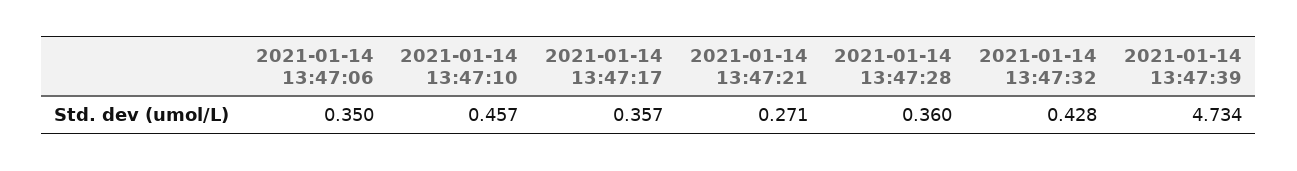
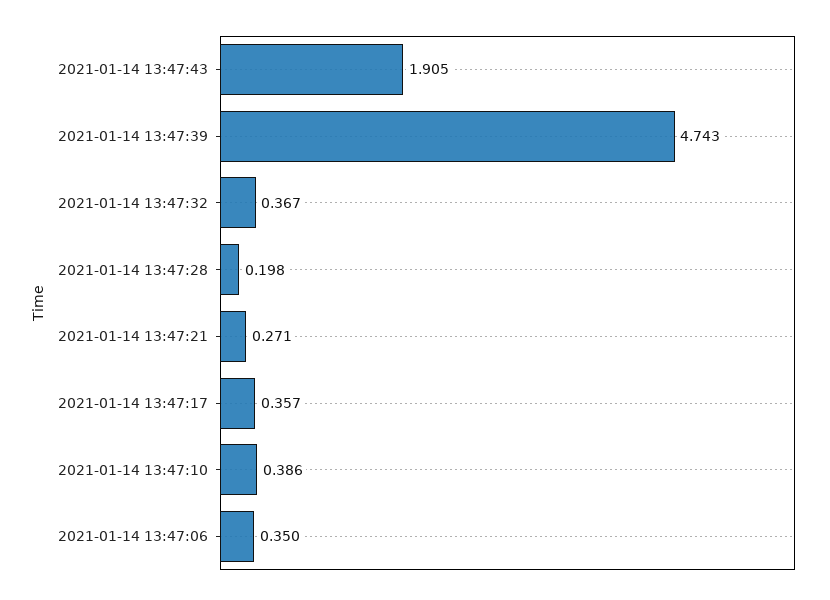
2021-01-14 13:47:10: 0.457 -> 0.386
2021-01-14 13:47:28: 0.36 -> 0.198
2021-01-14 13:47:32: 0.428 -> 0.367
2021-01-14 13:47:39: 4.734 -> 4.743
2021-01-14 13:47:43: none -> 1.905

